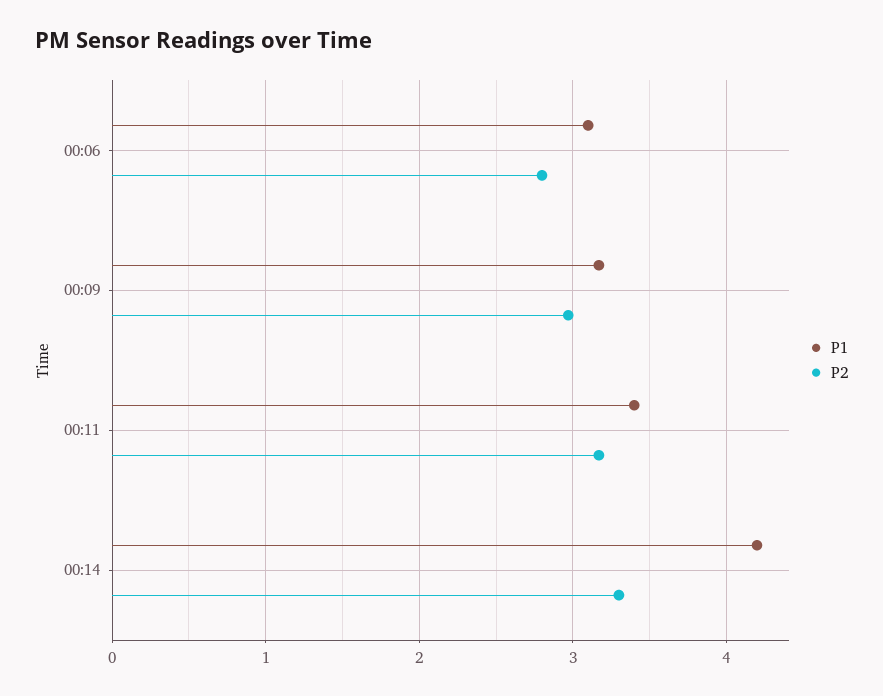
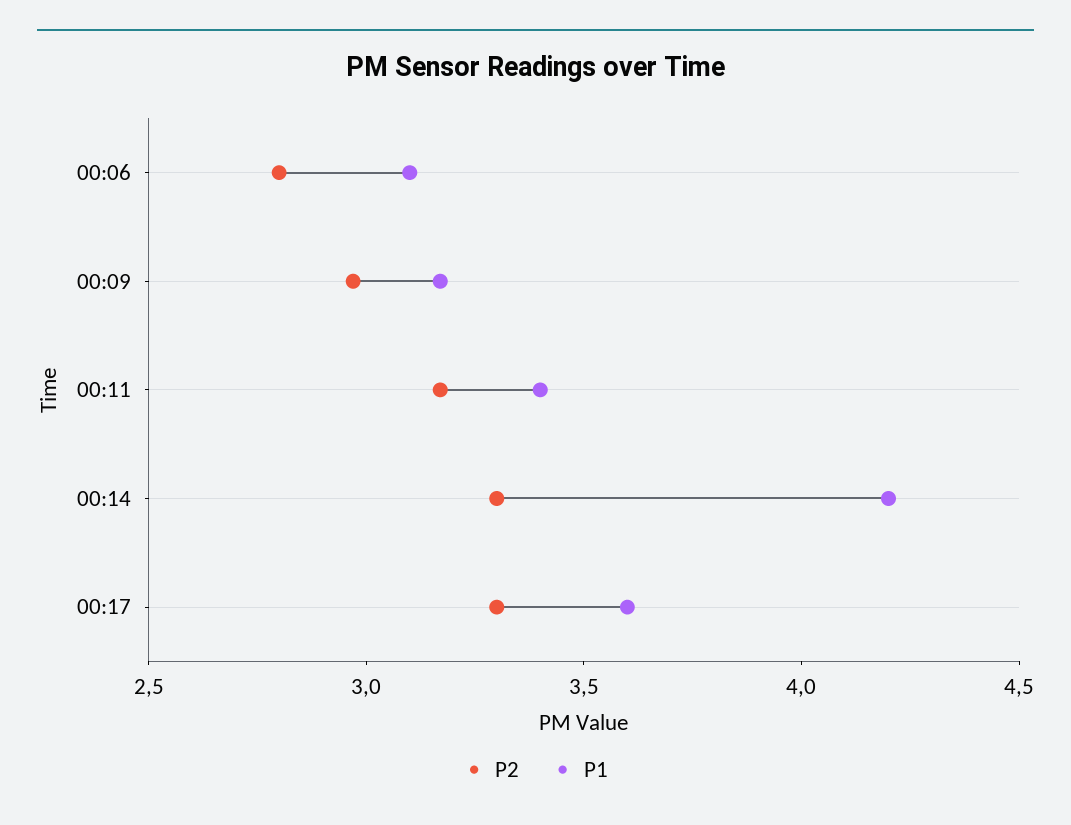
P2, 00:17: none -> 3.3
P1, 00:17: none -> 3.6

